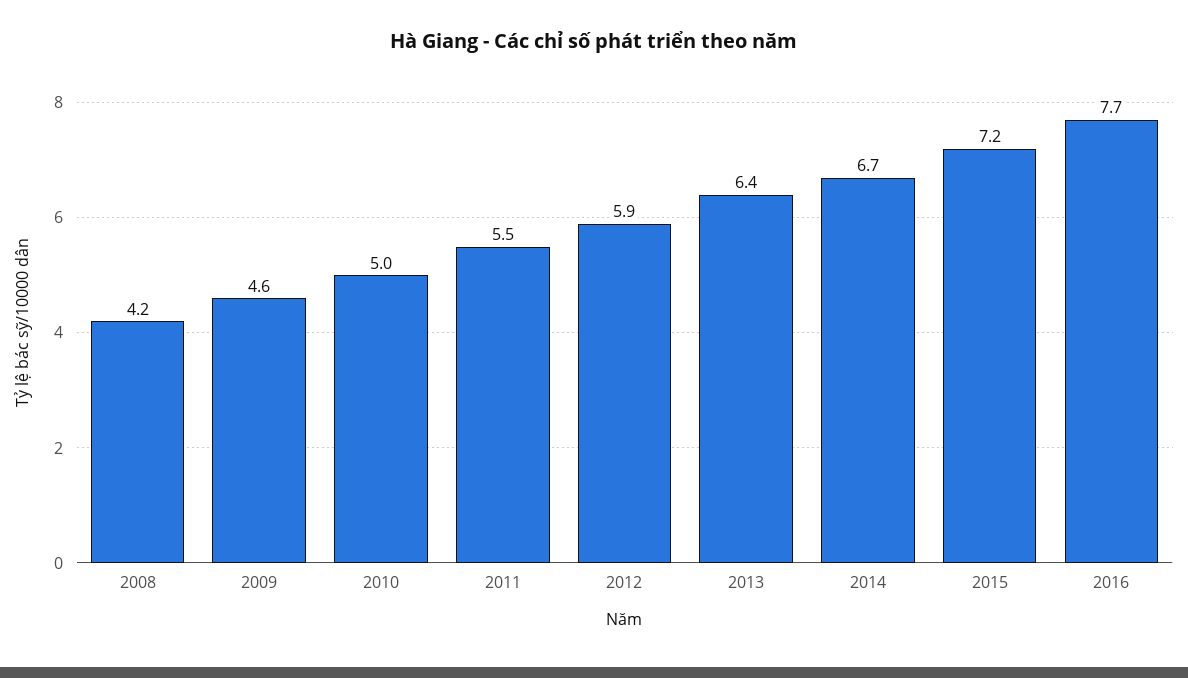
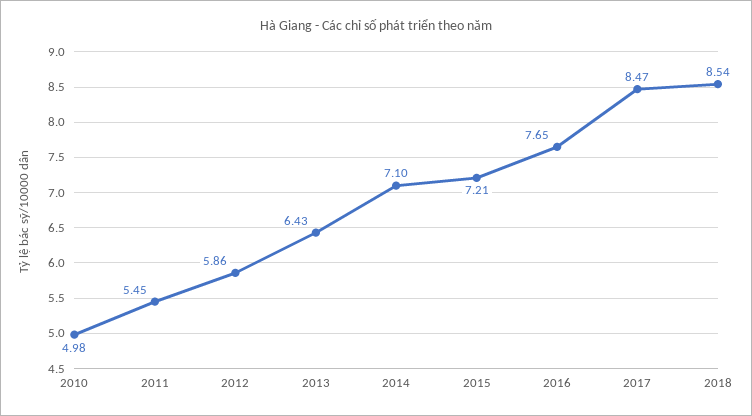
2008: 4.2 -> none
2009: 4.6 -> none
2014: 6.7 -> 7.1
2017: none -> 8.47
2018: none -> 8.54

